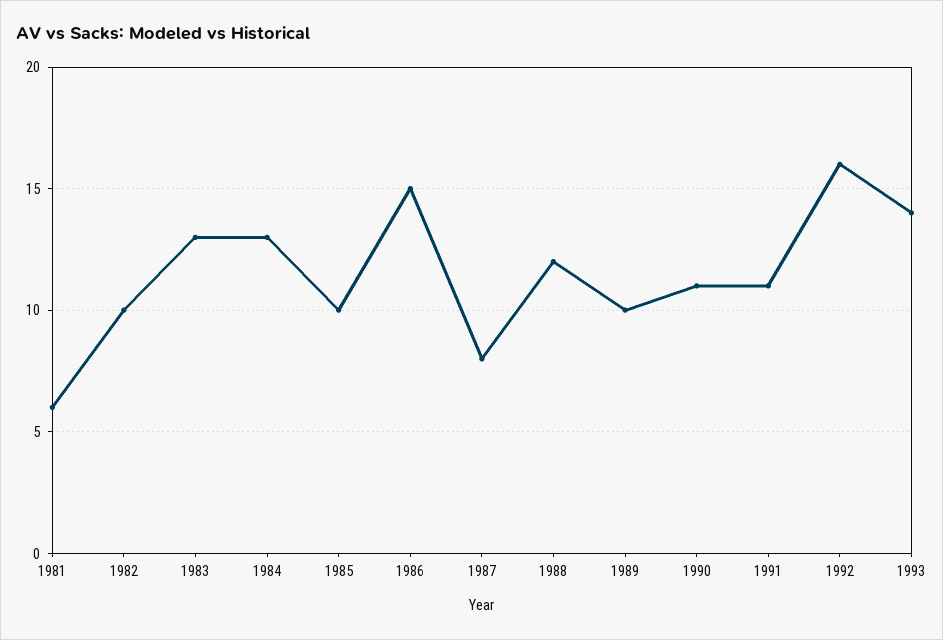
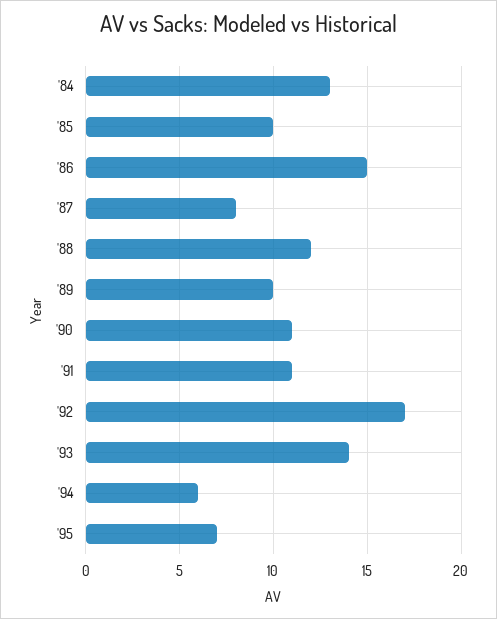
1981: 6 -> none
1982: 10 -> none
1983: 13 -> none
1992: 16 -> 17
'94: none -> 6
'95: none -> 7

